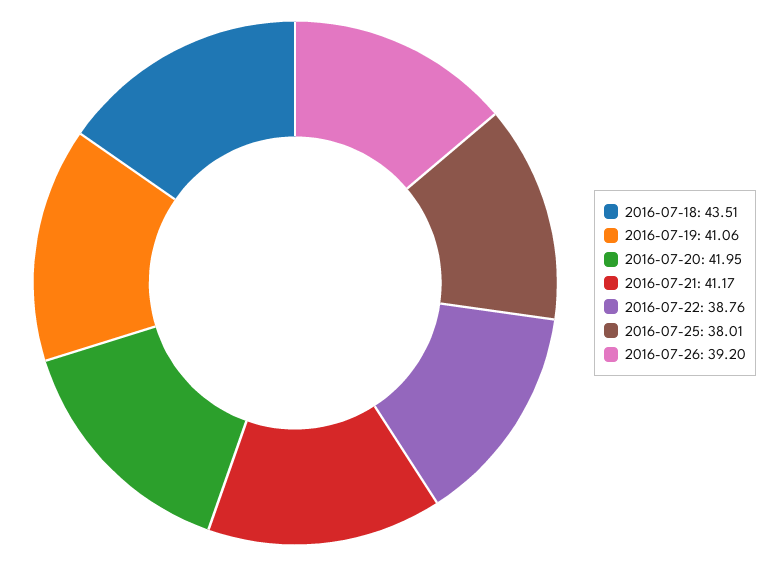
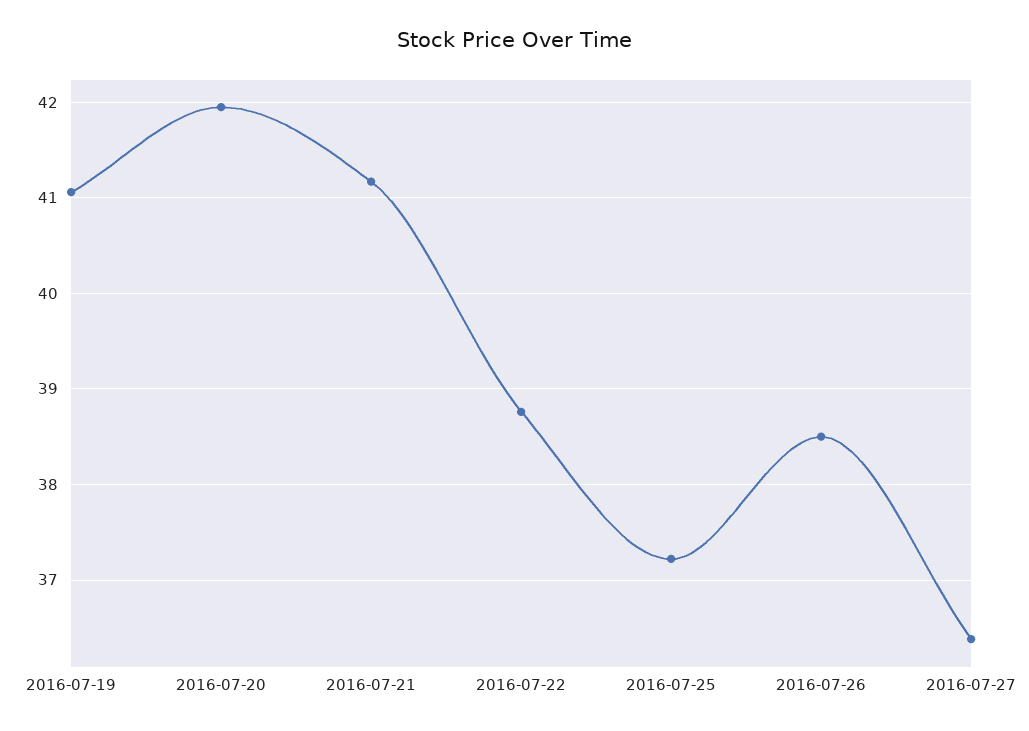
2016-07-18: 43.51 -> none
2016-07-25: 38.01 -> 37.2
2016-07-26: 39.2 -> 38.5
2016-07-27: none -> 36.4

